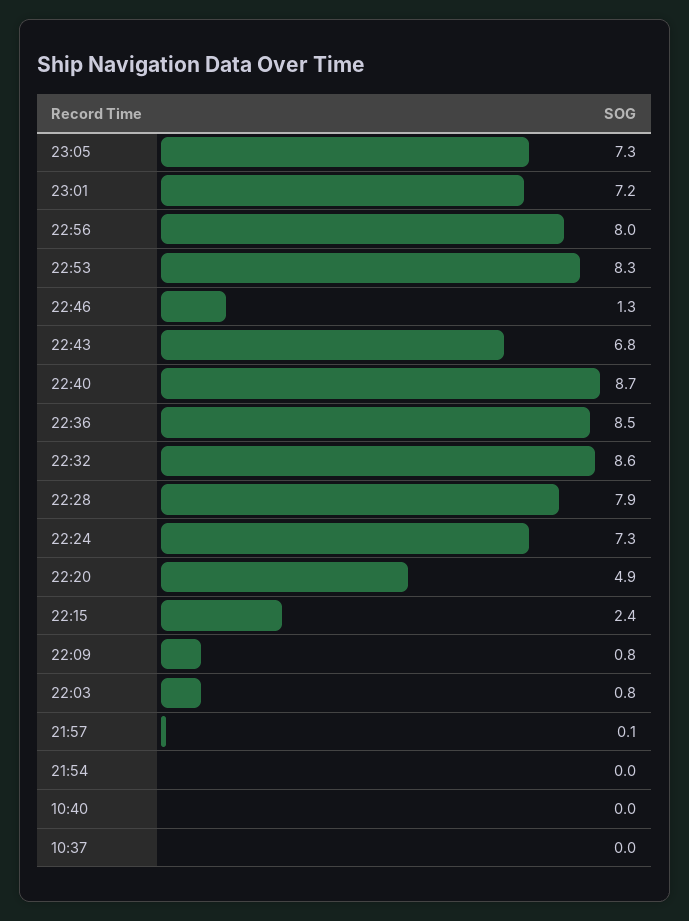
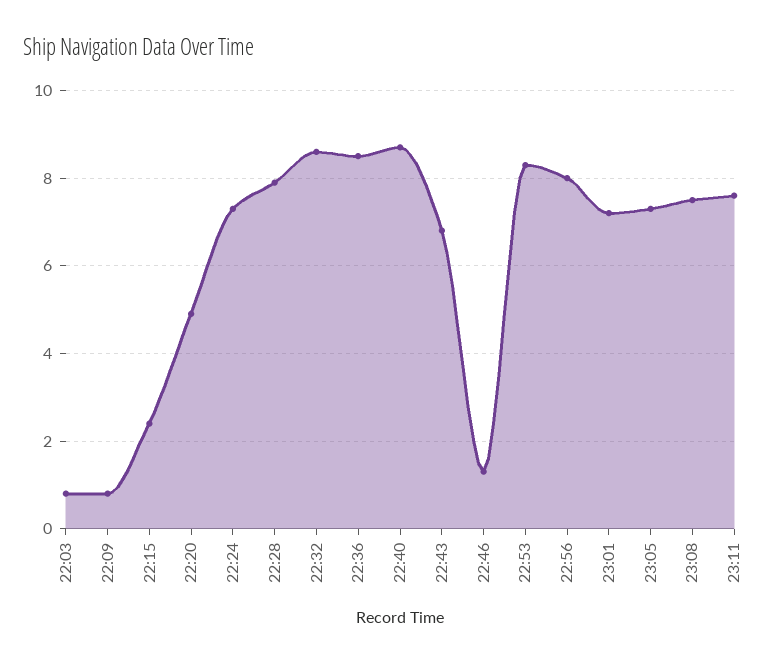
21:57: 0.1 -> none
21:54: 0 -> none
10:40: 0 -> none
10:37: 0 -> none
23:08: none -> 7.5
23:11: none -> 7.5

